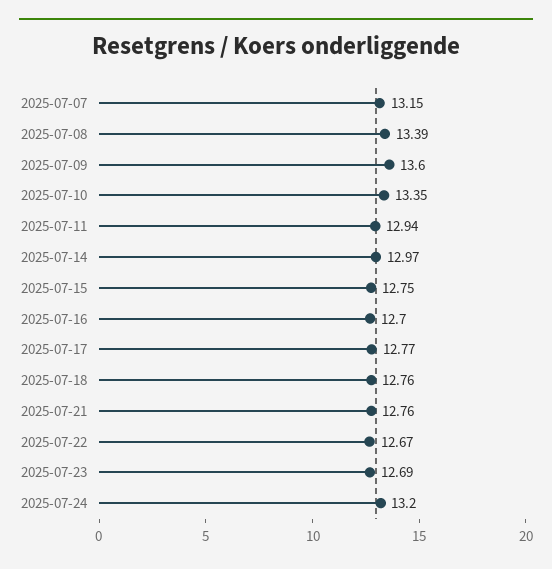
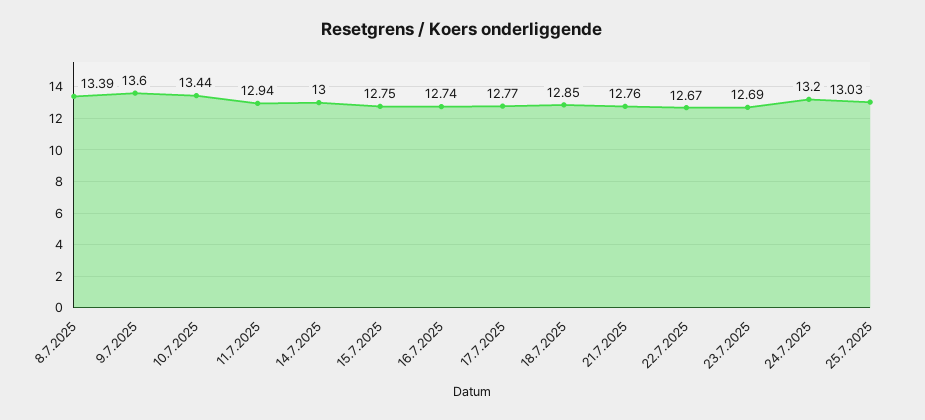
2025-07-07: 13.15 -> none
2025-07-10: 13.35 -> 13.44
2025-07-14: 12.97 -> 13
2025-07-16: 12.7 -> 12.74
2025-07-18: 12.76 -> 12.85
25.7.2025: none -> 13.03

